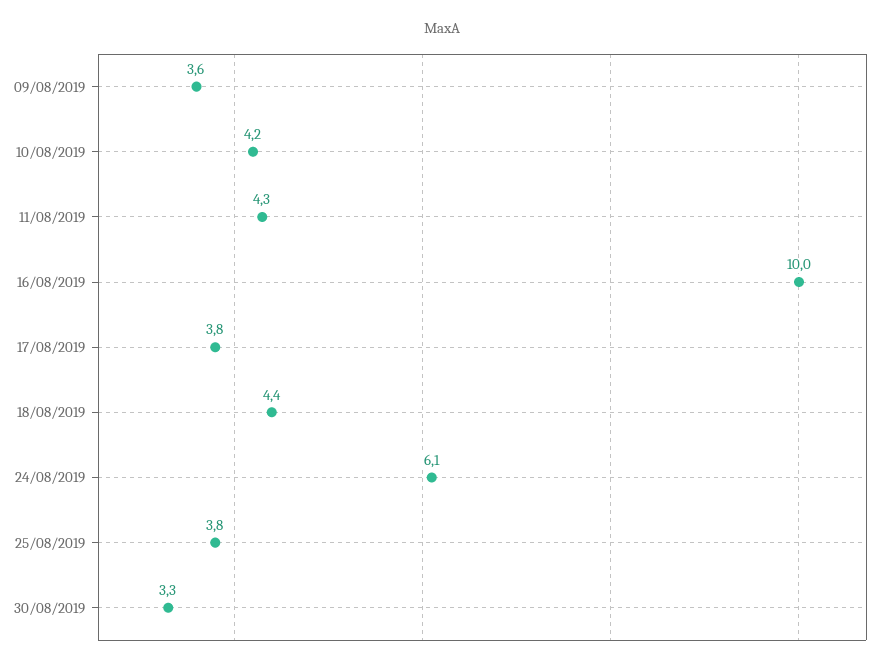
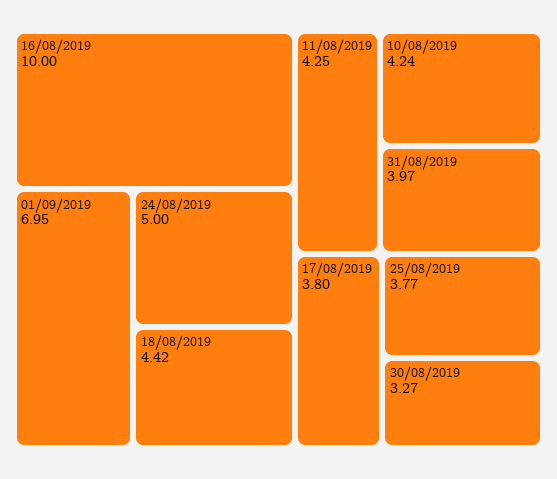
09/08/2019: 3.6 -> none
24/08/2019: 6.1 -> 5
01/09/2019: none -> 6.95
31/08/2019: none -> 3.97

